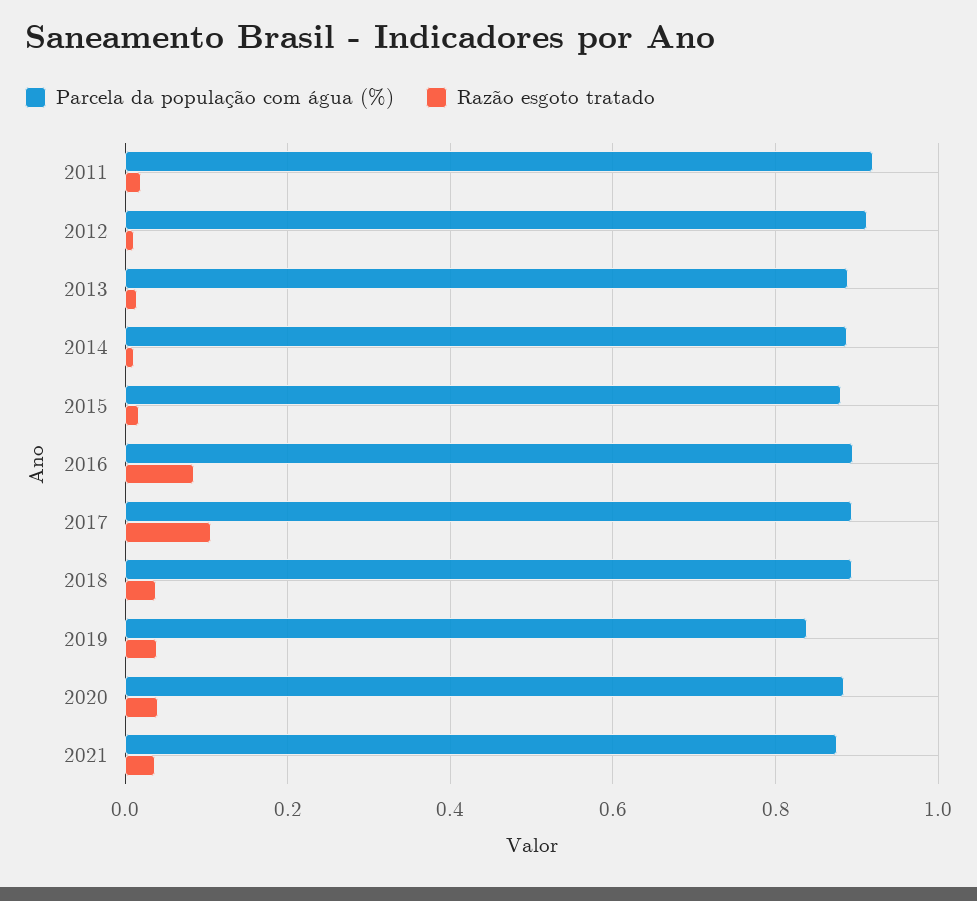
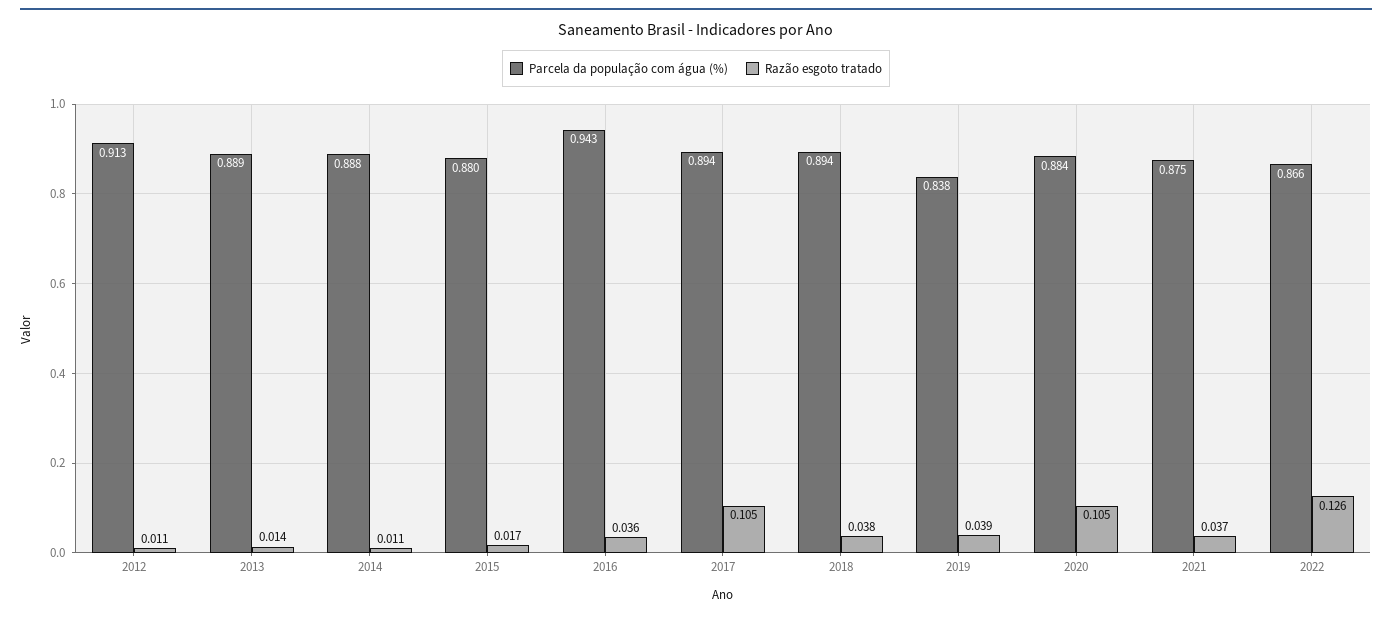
Parcela da população com água (%), 2011: 0.92 -> none
Razão esgoto tratado, 2011: 0.02 -> none
Parcela da população com água (%), 2016: 0.9 -> 0.943
Razão esgoto tratado, 2016: 0.08 -> 0.036
Razão esgoto tratado, 2020: 0.04 -> 0.105
Parcela da população com água (%), 2022: none -> 0.866
Razão esgoto tratado, 2022: none -> 0.126

